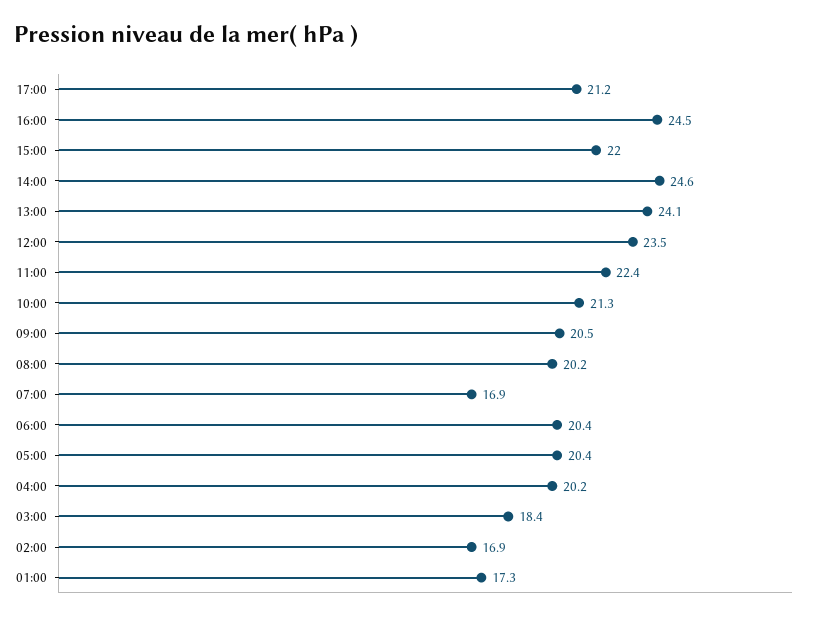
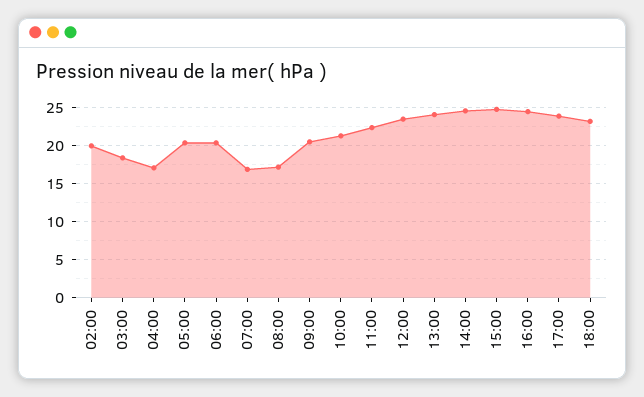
17:00: 21.2 -> 24
15:00: 22 -> 25
08:00: 20.2 -> 17
04:00: 20.2 -> 17
02:00: 16.9 -> 20
01:00: 17.3 -> none
18:00: none -> 23

